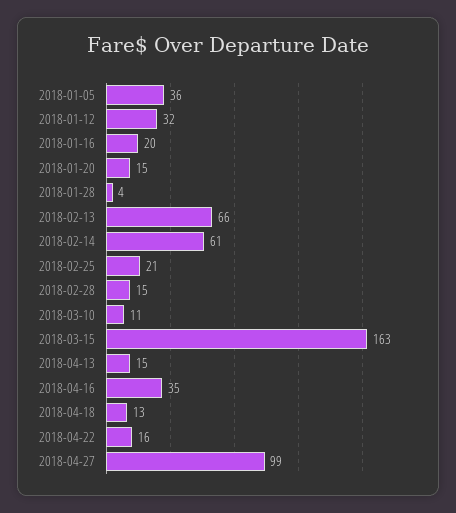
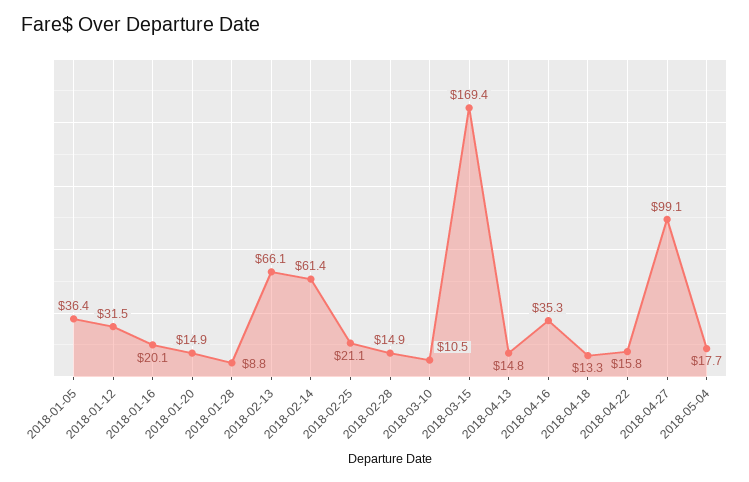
2018-01-28: 4 -> 8.8
2018-03-15: 163 -> 169.4
2018-05-04: none -> 17.7

